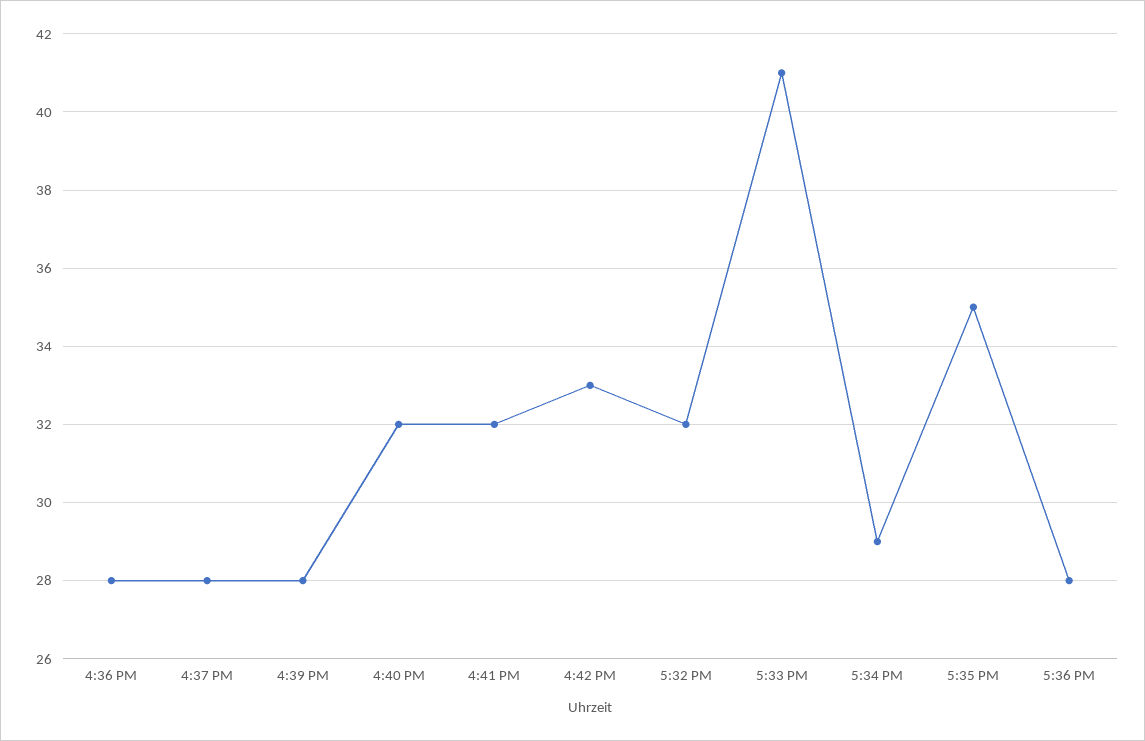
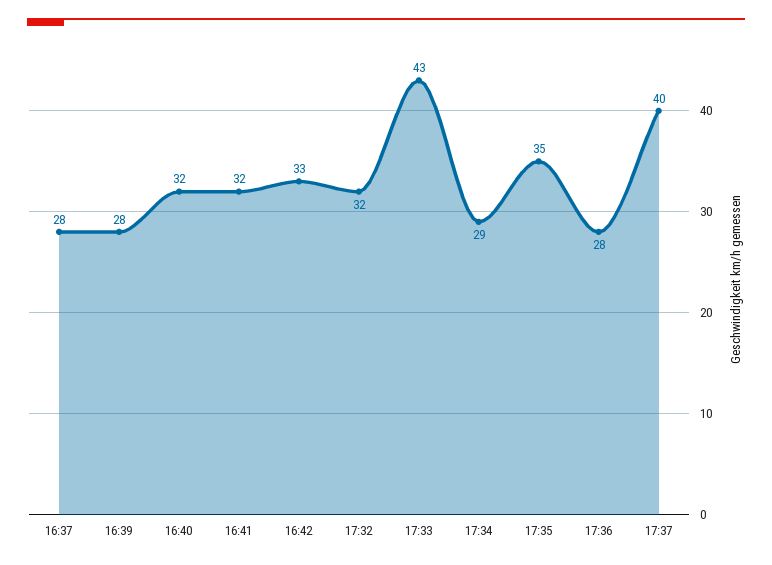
4:36 PM: 28 -> none
5:33 PM: 41 -> 43
17:37: none -> 40

